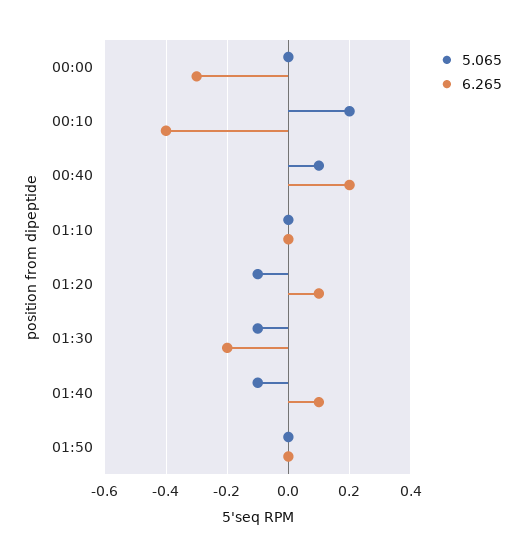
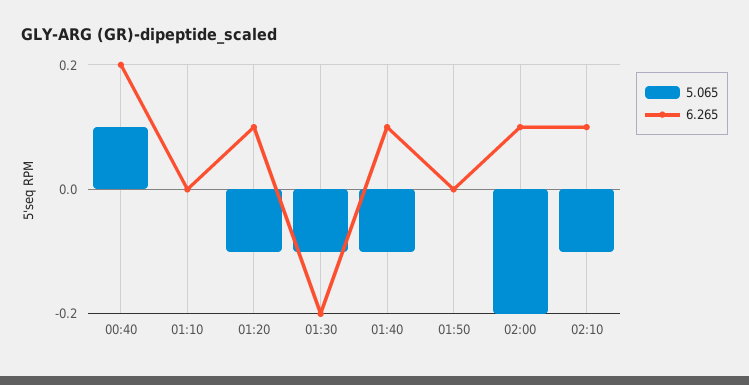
5.065, 00:00: 0 -> none
6.265, 00:00: -0.3 -> none
5.065, 00:10: 0.2 -> none
6.265, 00:10: -0.4 -> none
5.065, 02:00: none -> -0.2
6.265, 02:00: none -> 0.1
5.065, 02:10: none -> -0.1
6.265, 02:10: none -> 0.1

